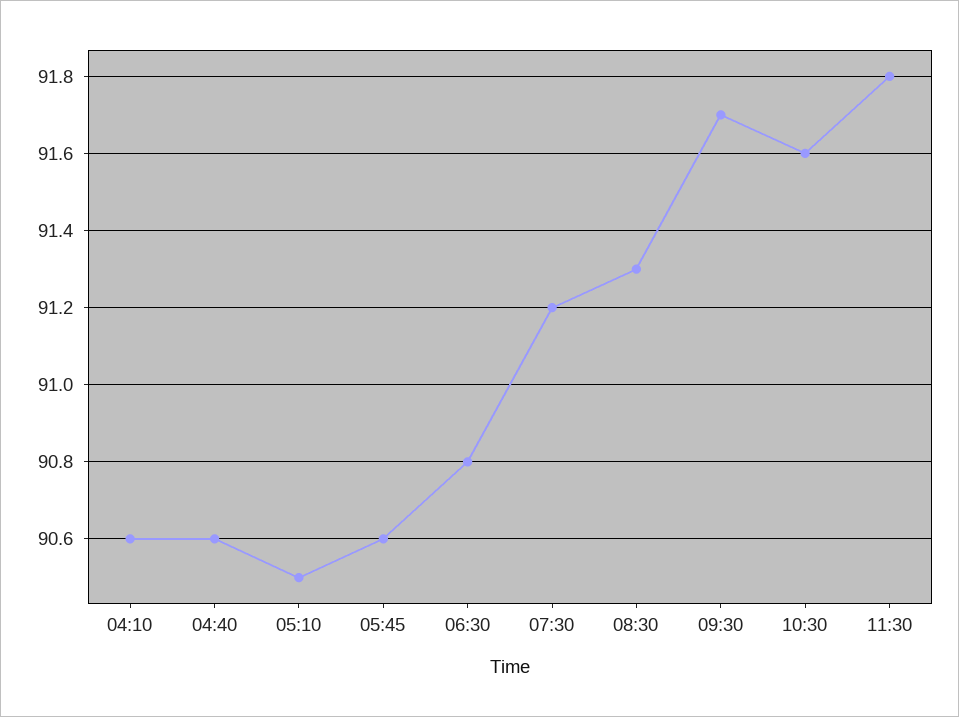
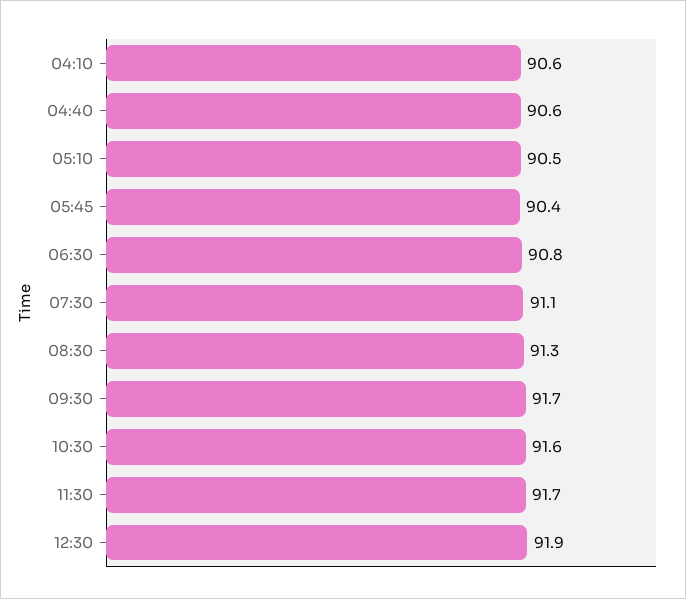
05:45: 90.6 -> 90.4
07:30: 91.2 -> 91.1
11:30: 91.8 -> 91.7
12:30: none -> 91.9

